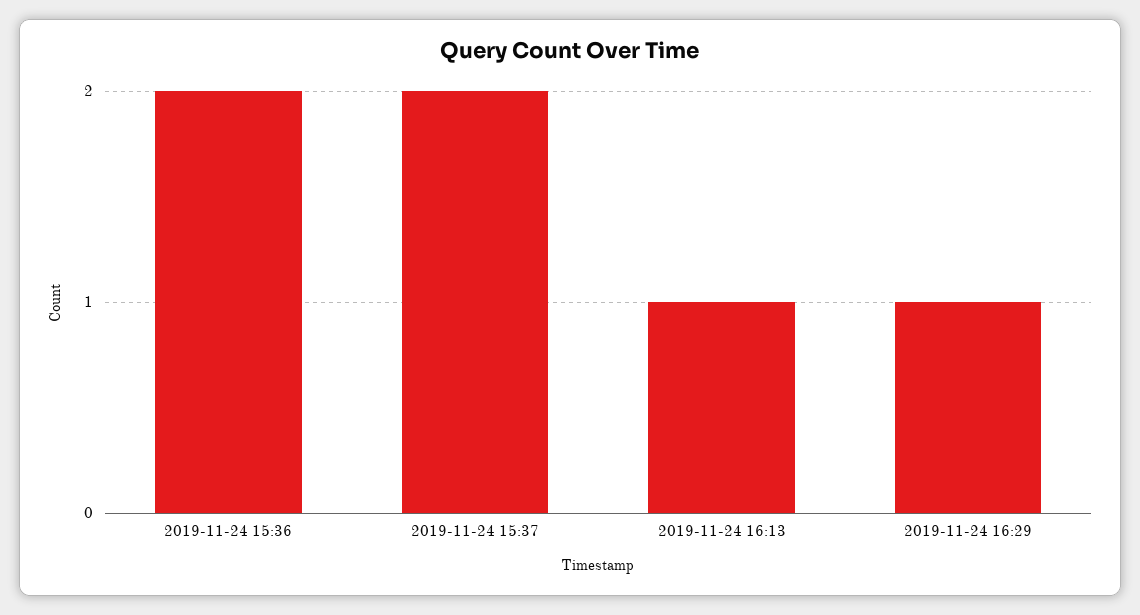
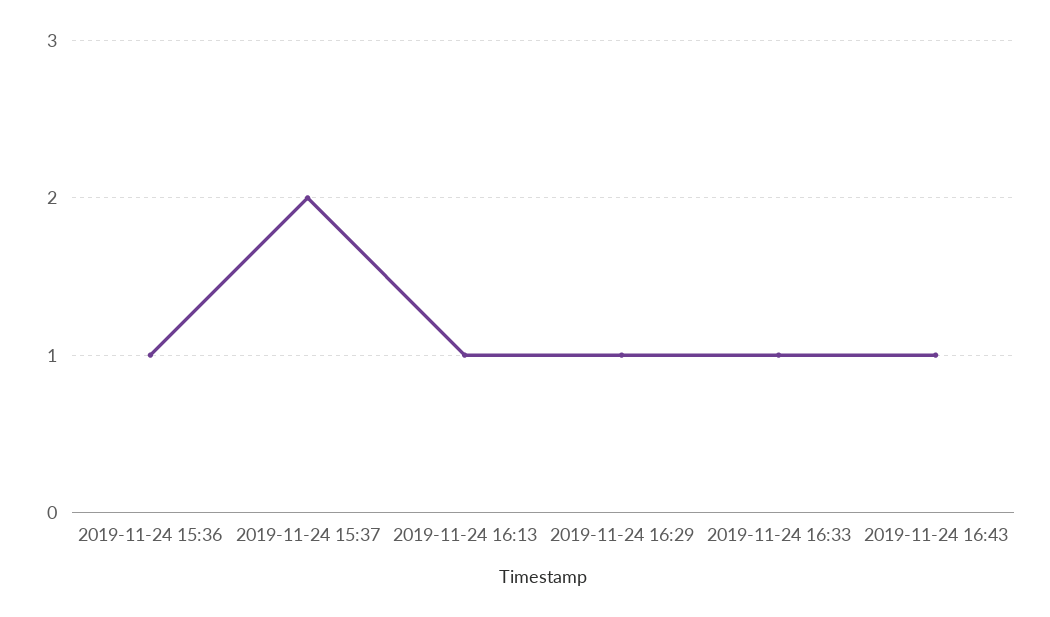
2019-11-24 15:36: 2 -> 1
2019-11-24 16:33: none -> 1
2019-11-24 16:43: none -> 1

